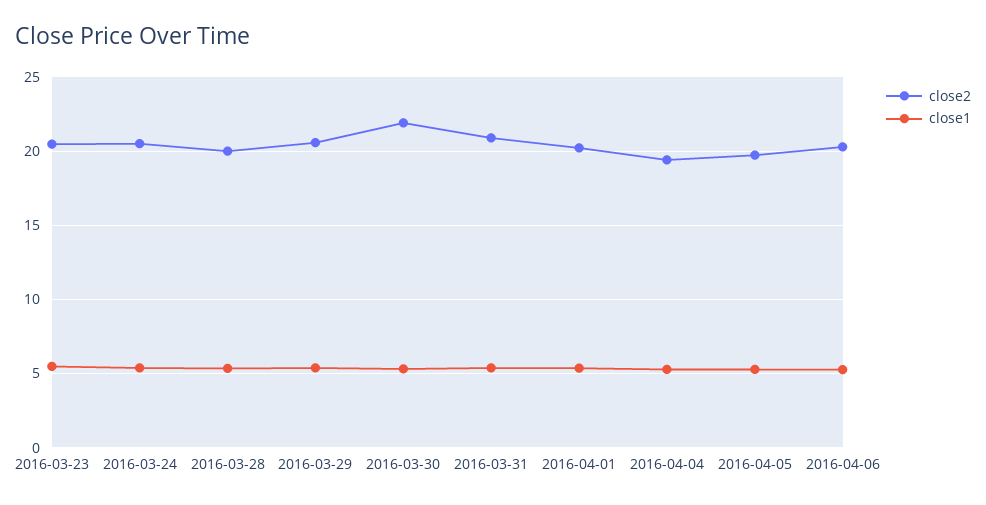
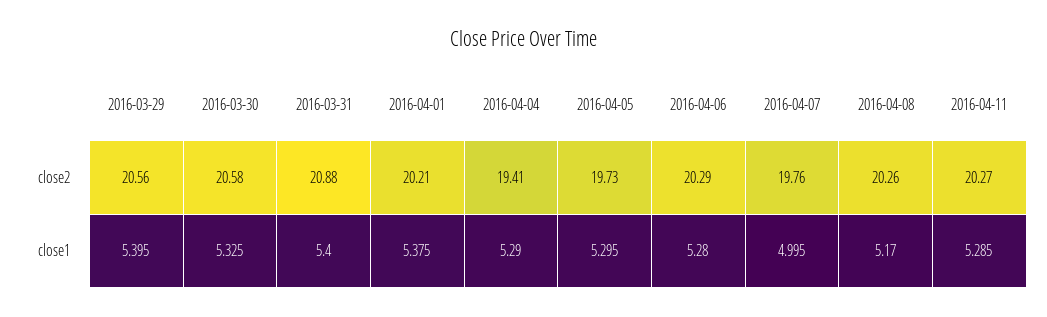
close2, 2016-03-23: 20.5 -> none
close1, 2016-03-23: 5.5 -> none
close2, 2016-03-24: 20.5 -> none
close1, 2016-03-24: 5.5 -> none
close2, 2016-03-28: 20 -> none
close1, 2016-03-28: 5.5 -> none
close2, 2016-03-30: 22 -> 20.58
close2, 2016-04-07: none -> 19.76
close2, 2016-04-08: none -> 20.26
close2, 2016-04-11: none -> 20.27
close1, 2016-04-07: none -> 4.995
close1, 2016-04-08: none -> 5.17
close1, 2016-04-11: none -> 5.285

